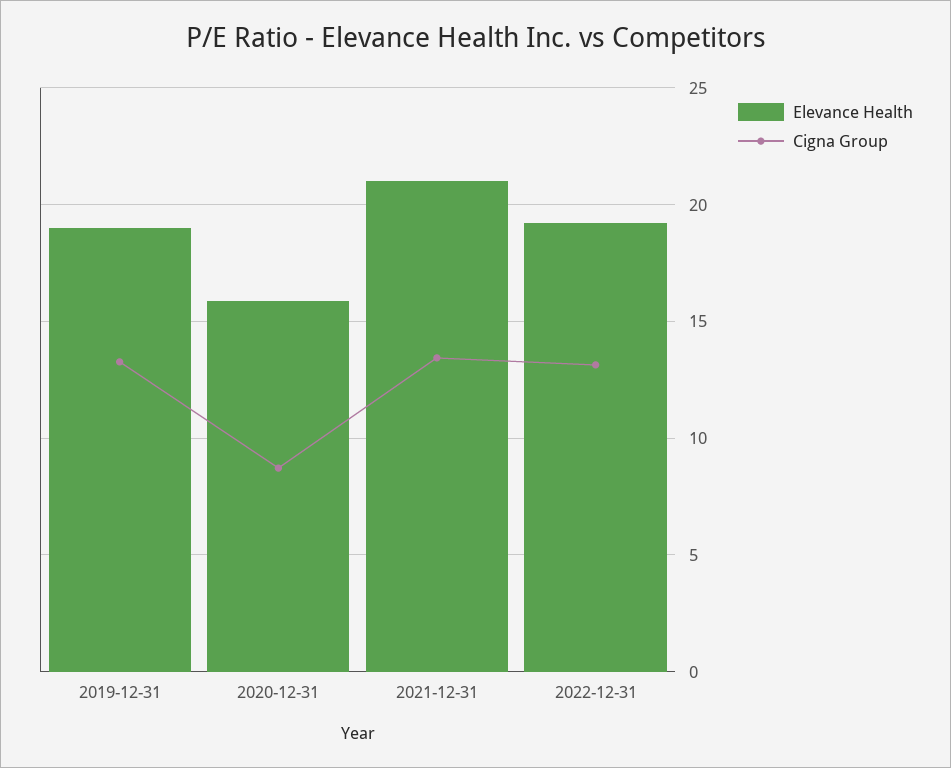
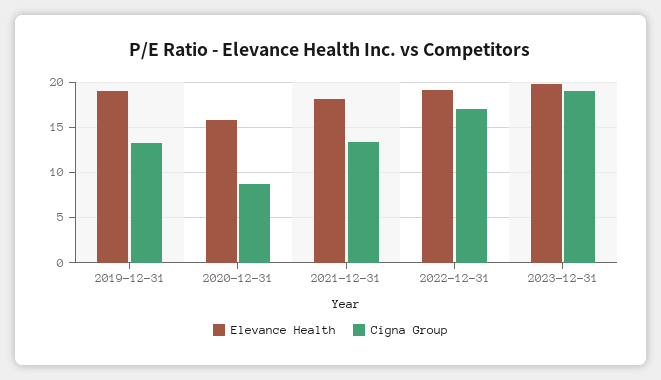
Elevance Health, 2021-12-31: 21 -> 18
Cigna Group, 2022-12-31: 13 -> 17
Elevance Health, 2023-12-31: none -> 20
Cigna Group, 2023-12-31: none -> 19

